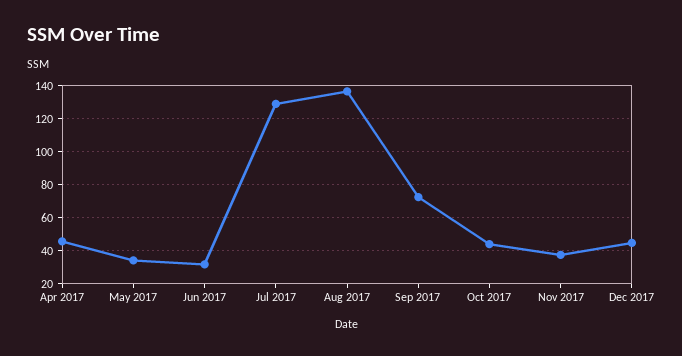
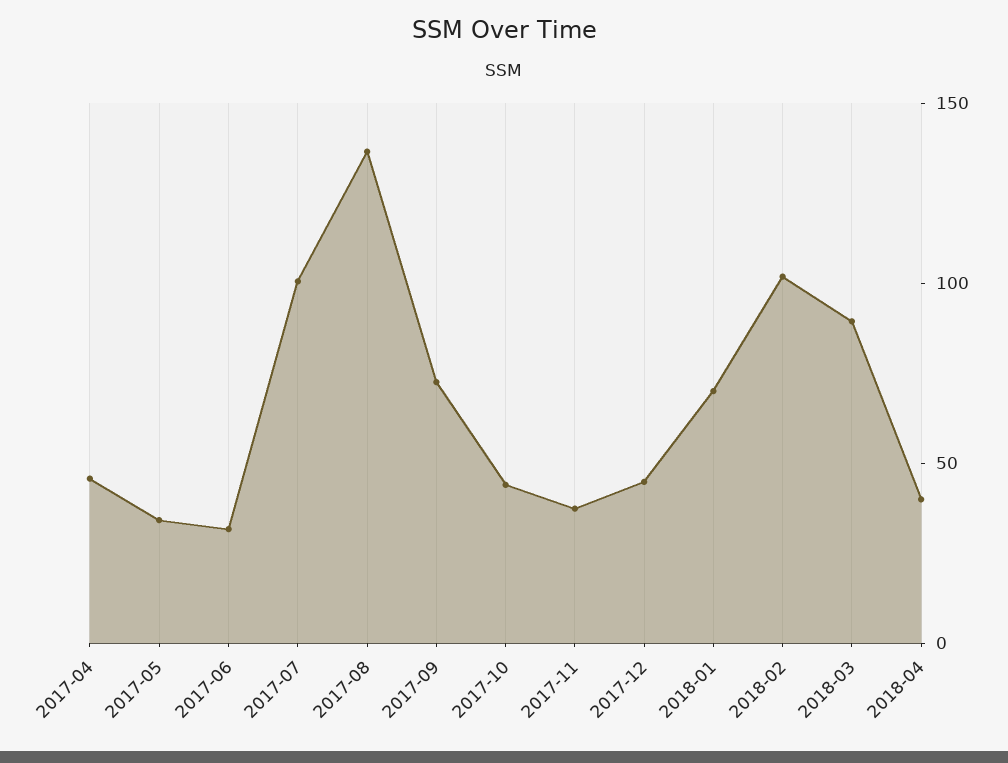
Jul 2017: 130 -> 100
2018-01: none -> 70
2018-02: none -> 100
2018-03: none -> 90
2018-04: none -> 40

